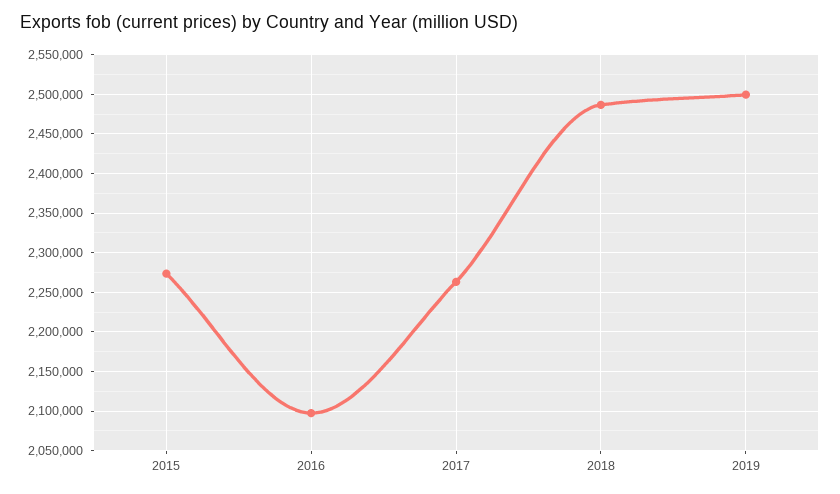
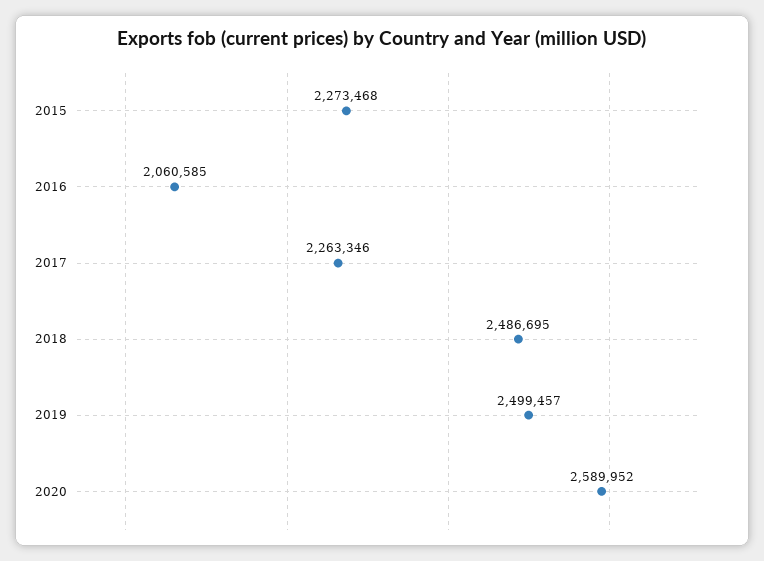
2016: 2100000 -> 2060585
2020: none -> 2589952

